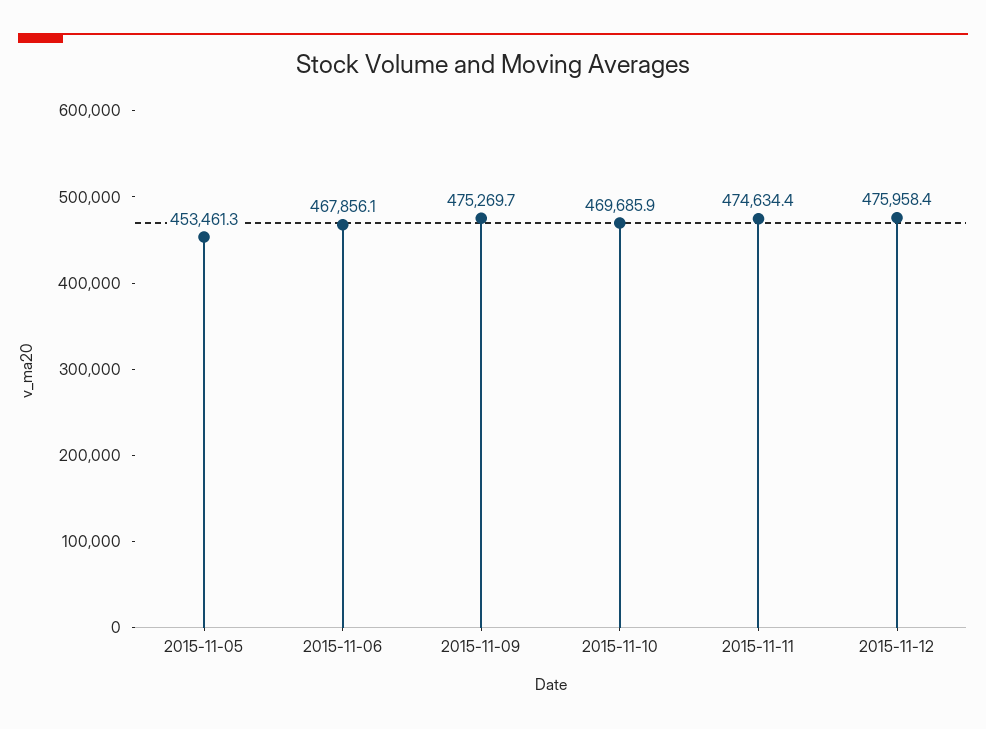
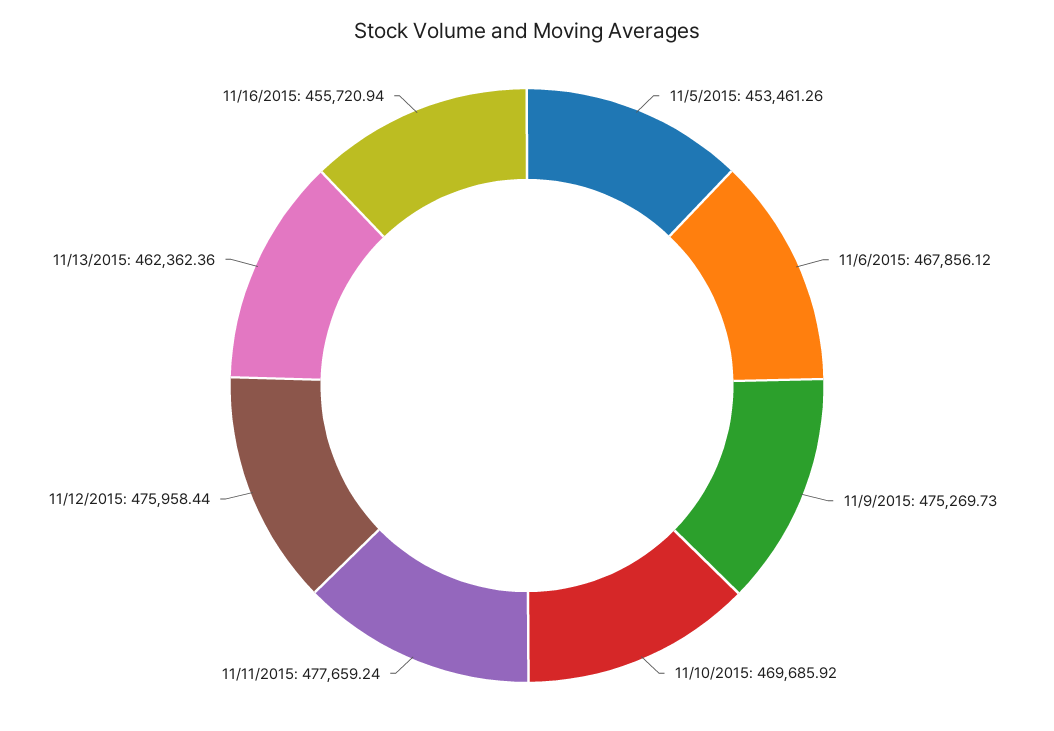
2015-11-11: 474634.4 -> 477659.24
11/13/2015: none -> 462362.36
11/16/2015: none -> 455720.94

